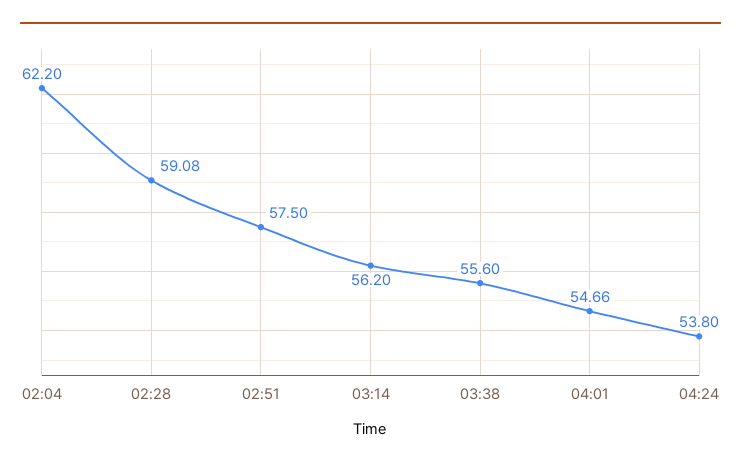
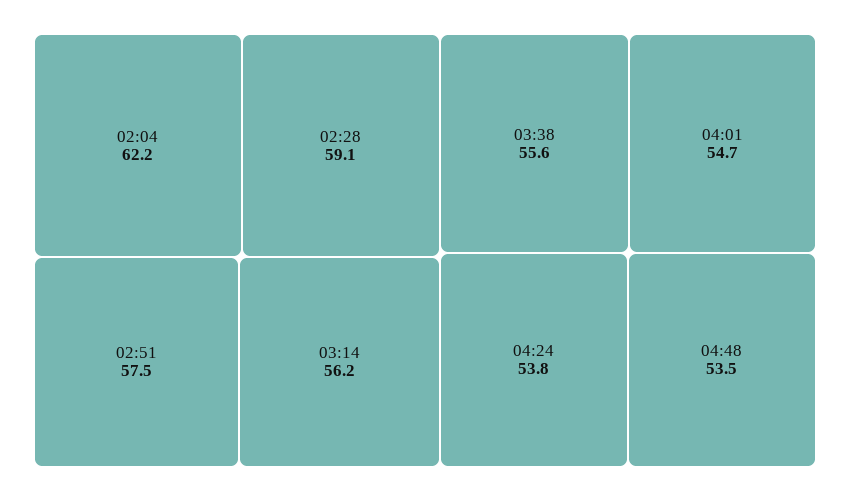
04:48: none -> 53.5

